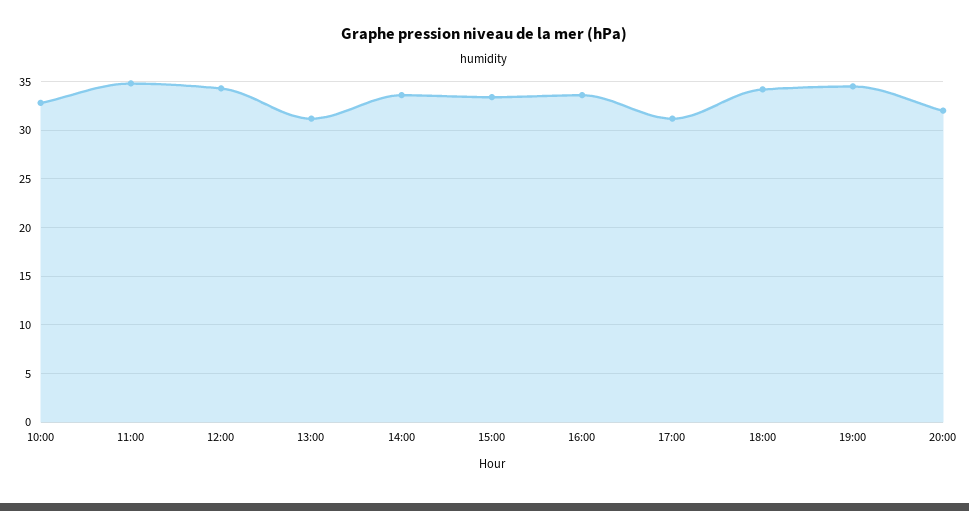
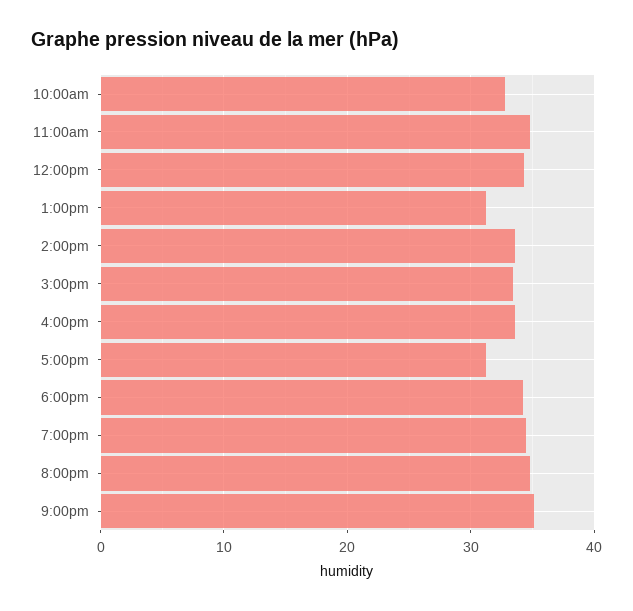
20:00: 32 -> 35
9:00pm: none -> 35

